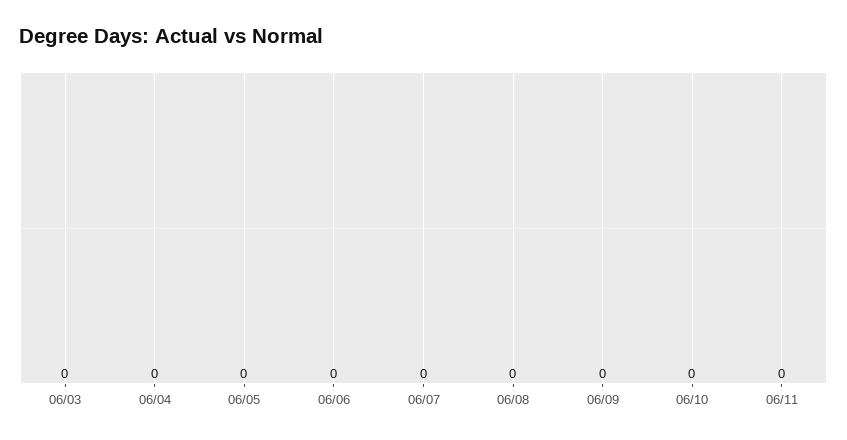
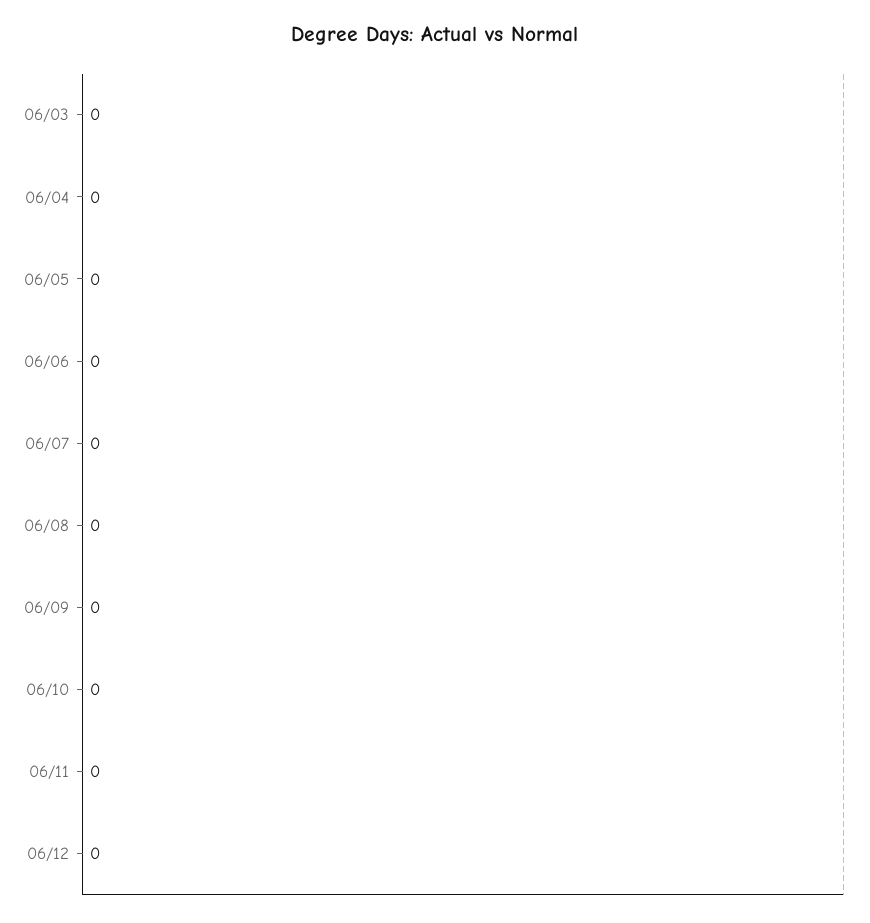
06/12: none -> 0

